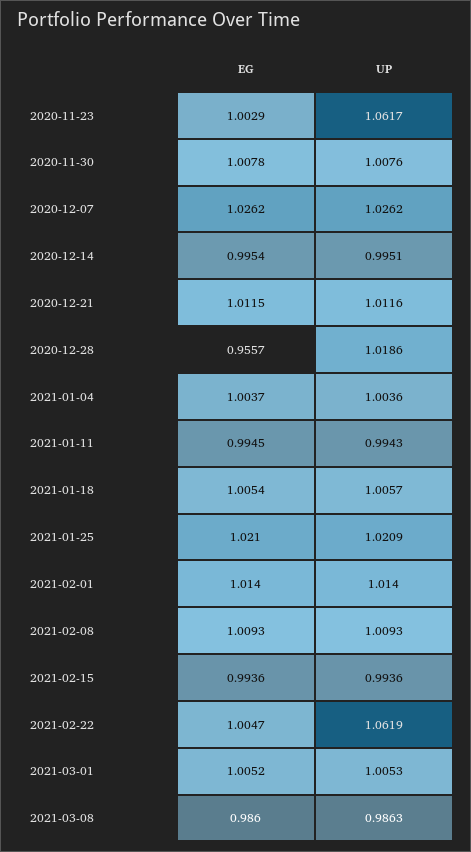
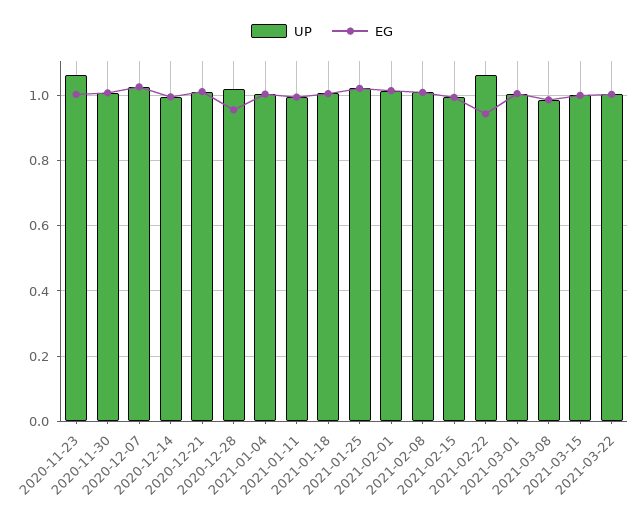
EG, 2021-02-22: 1.0047 -> 0.94
UP, 2021-03-15: none -> 1
EG, 2021-03-15: none -> 1
UP, 2021-03-22: none -> 1
EG, 2021-03-22: none -> 1

